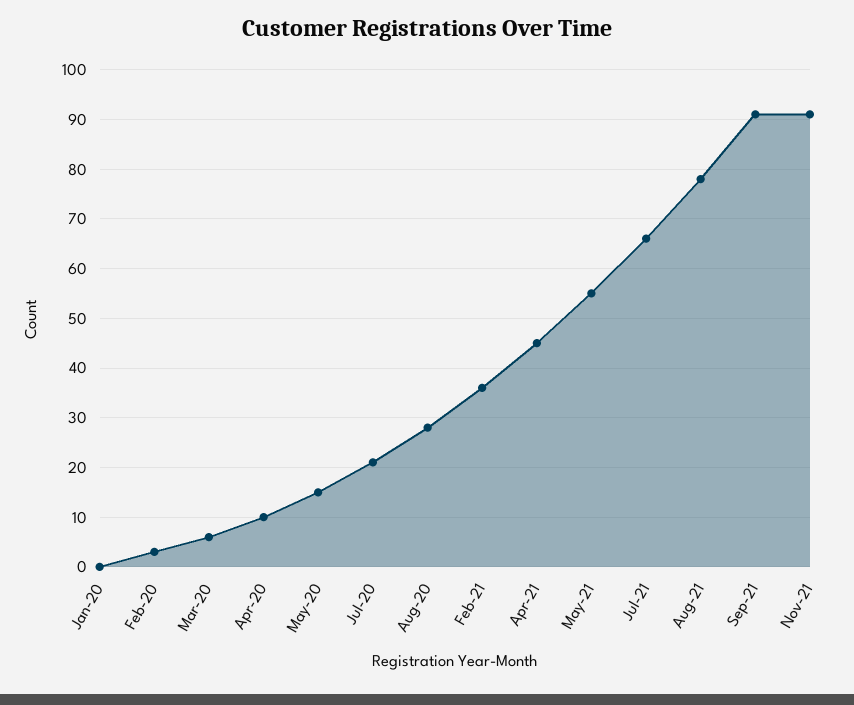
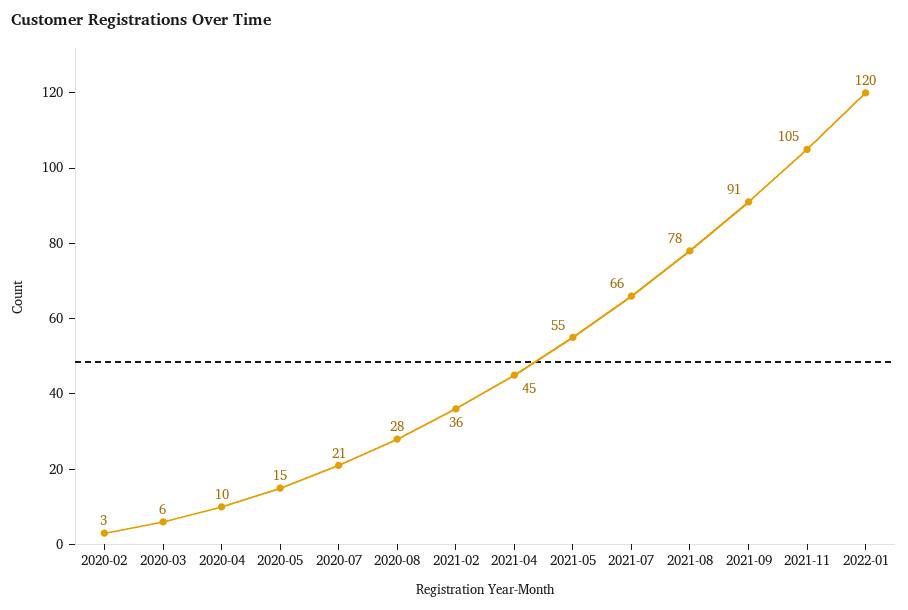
Jan-20: 0 -> none
Nov-21: 90 -> 105
2022-01: none -> 120

